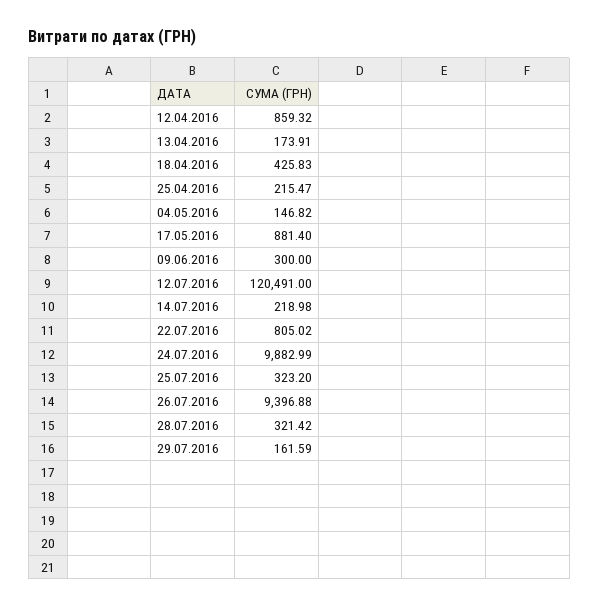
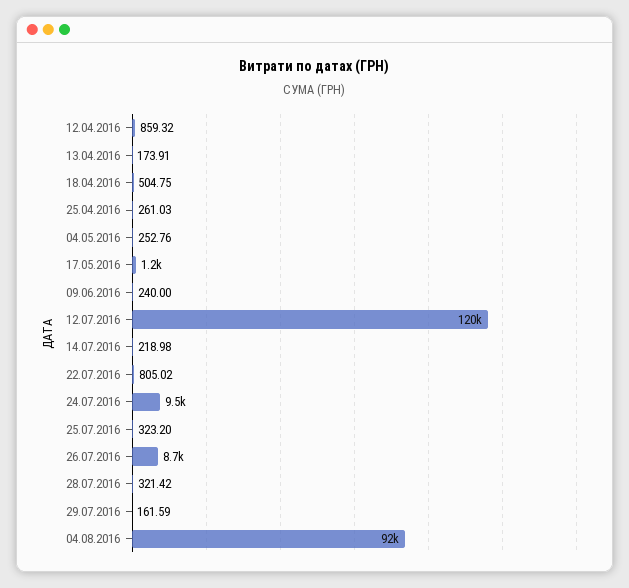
18.04.2016: 425.83 -> 504.75
25.04.2016: 215.47 -> 261.03
04.05.2016: 146.82 -> 252.76
17.05.2016: 881.4 -> 1200
09.06.2016: 300 -> 240
24.07.2016: 9882.99 -> 9500
26.07.2016: 9396.88 -> 8700
04.08.2016: none -> 92000

